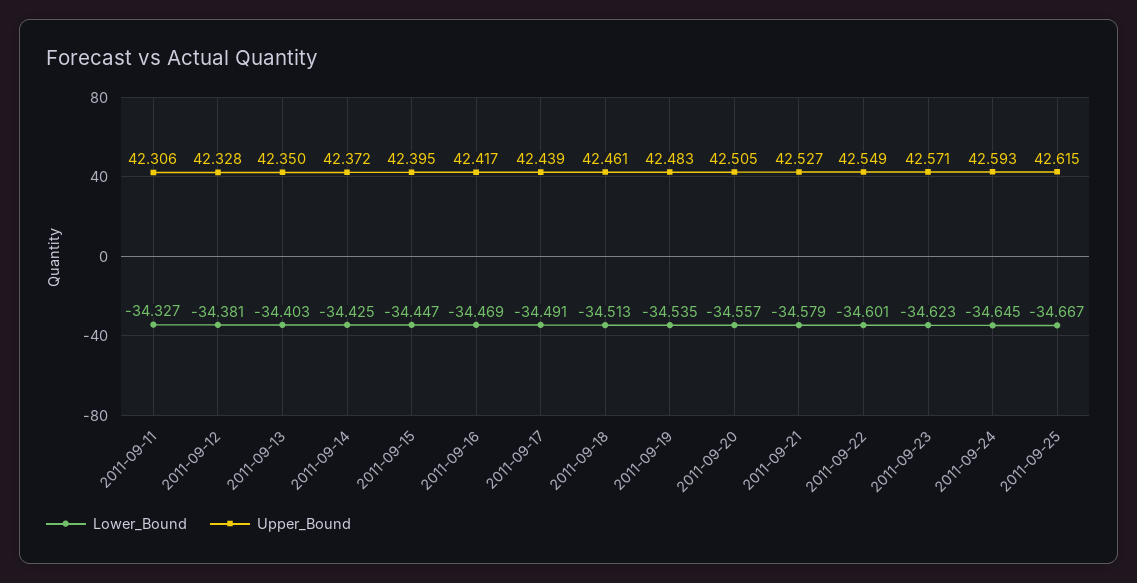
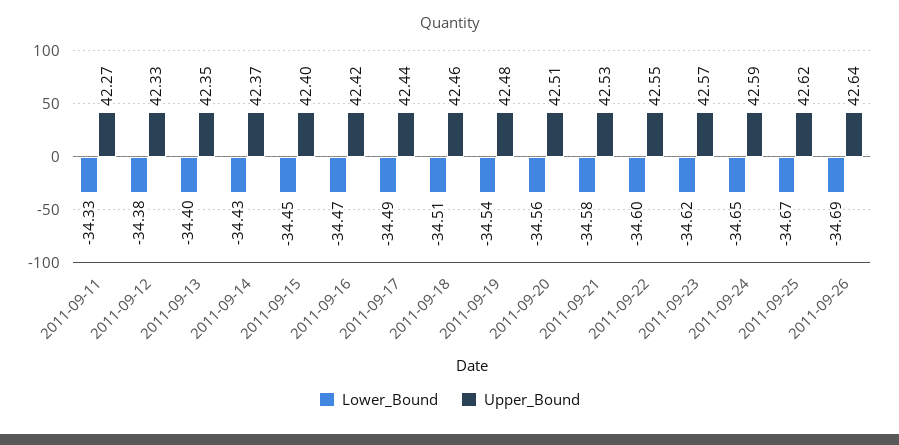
Upper_Bound, 2011-09-11: 42.306 -> 42.27
Lower_Bound, 2011-09-26: none -> -34.69
Upper_Bound, 2011-09-26: none -> 42.64

